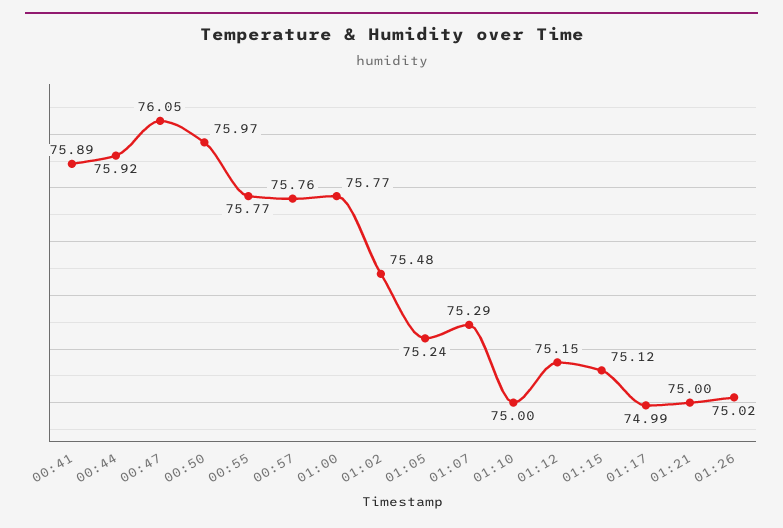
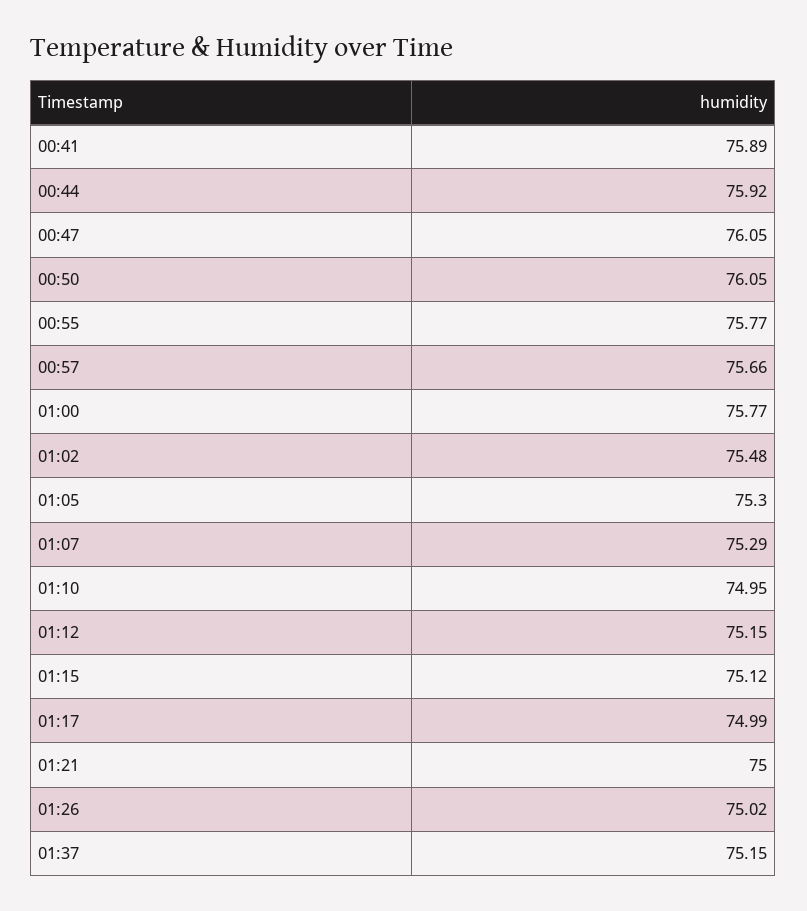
00:50: 75.97 -> 76.05
00:57: 75.76 -> 75.66
01:05: 75.24 -> 75.3
01:10: 75 -> 74.95
01:37: none -> 75.15

